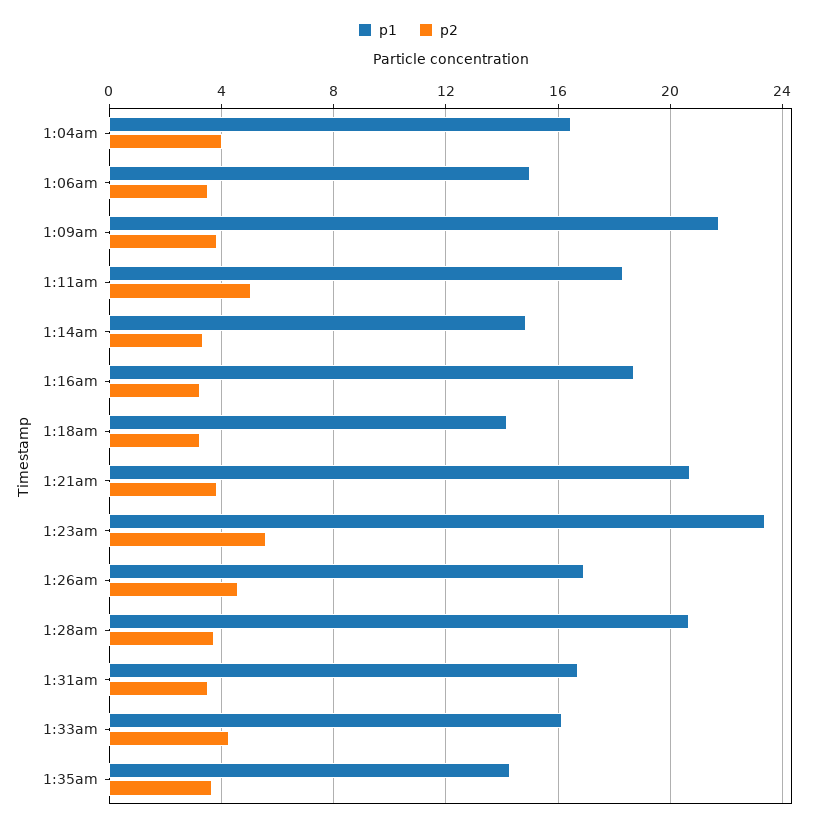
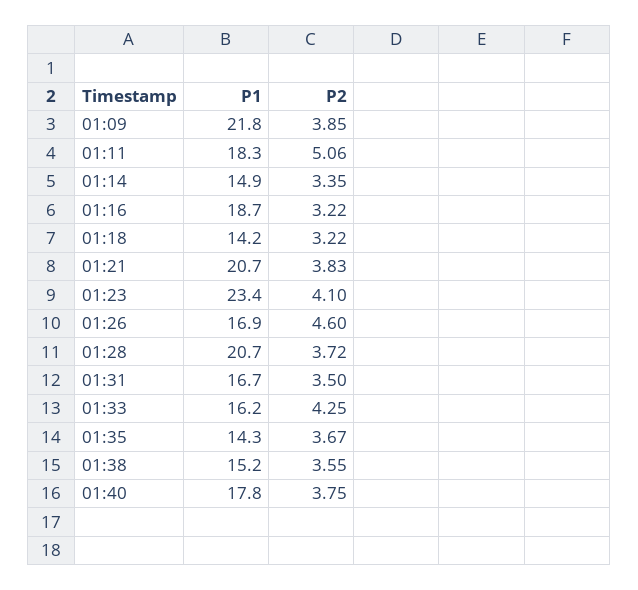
p1, 1:04am: 16.5 -> none
p2, 1:04am: 4 -> none
p1, 1:06am: 15 -> none
p2, 1:06am: 3.5 -> none
p2, 1:23am: 5.5 -> 4.1
p1, 01:38: none -> 15.2
p2, 01:38: none -> 3.55
p1, 01:40: none -> 17.8
p2, 01:40: none -> 3.75

